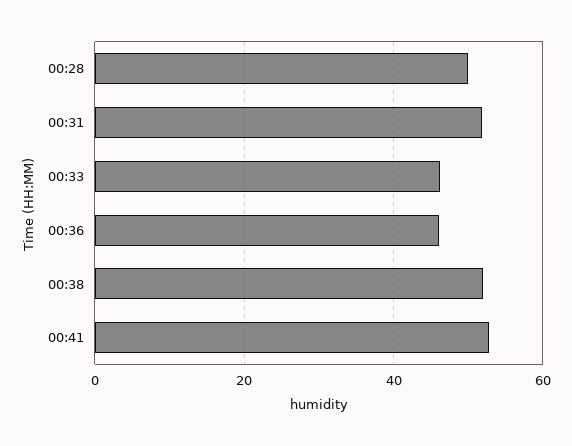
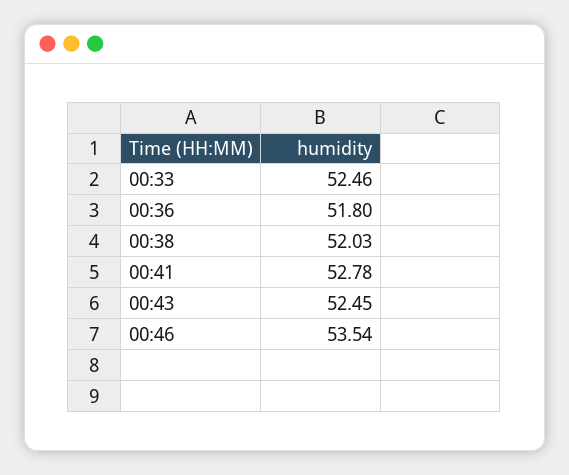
00:28: 50 -> none
00:31: 52 -> none
00:33: 46 -> 52.46
00:36: 46 -> 51.8
00:43: none -> 52.45
00:46: none -> 53.54

